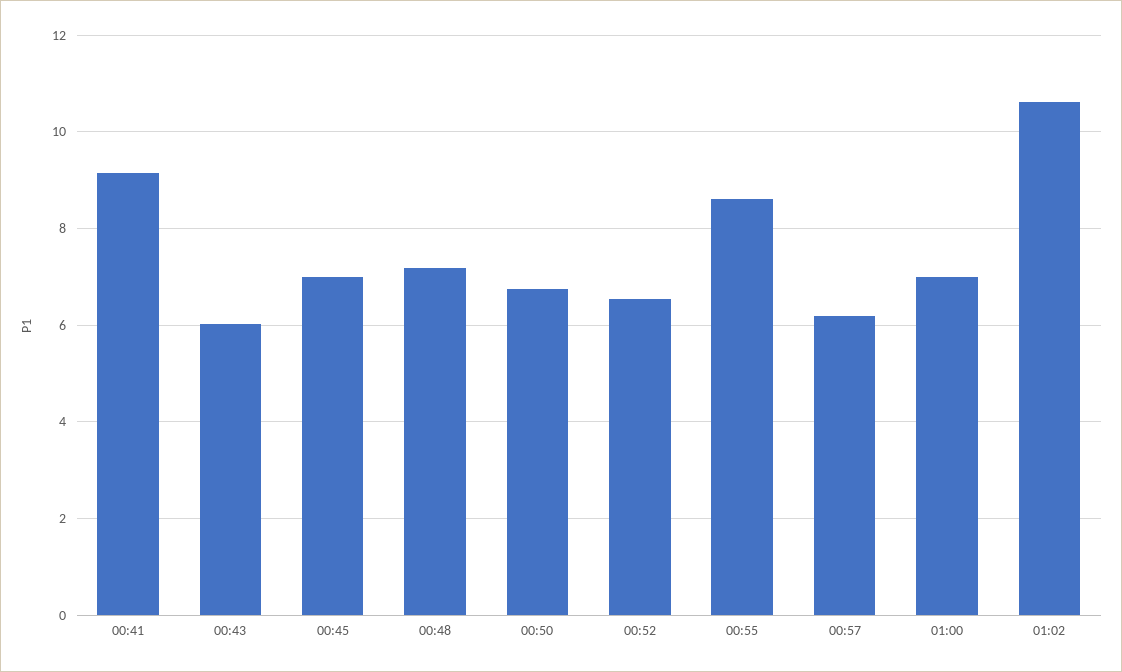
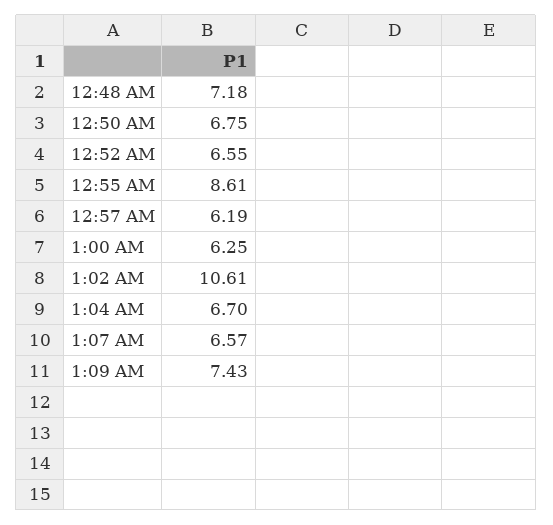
00:41: 9.2 -> none
00:43: 6 -> none
00:45: 7 -> none
01:00: 7 -> 6.25
1:04 AM: none -> 6.7
1:07 AM: none -> 6.57
1:09 AM: none -> 7.43

